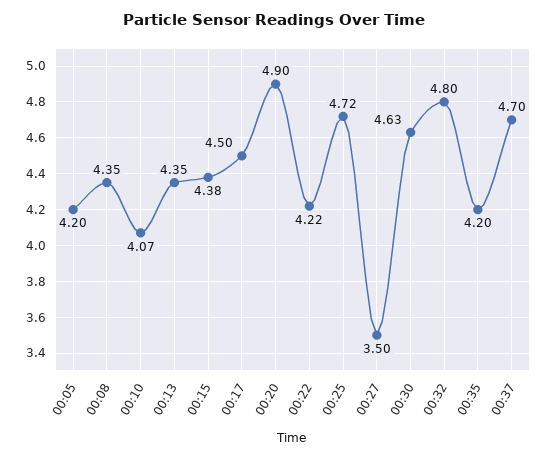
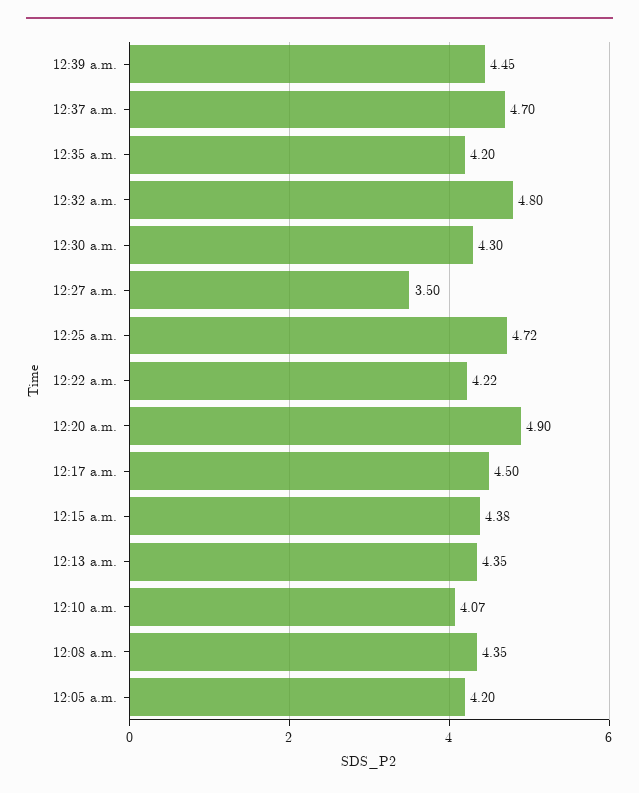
00:30: 4.63 -> 4.3
12:39 a.m.: none -> 4.45

